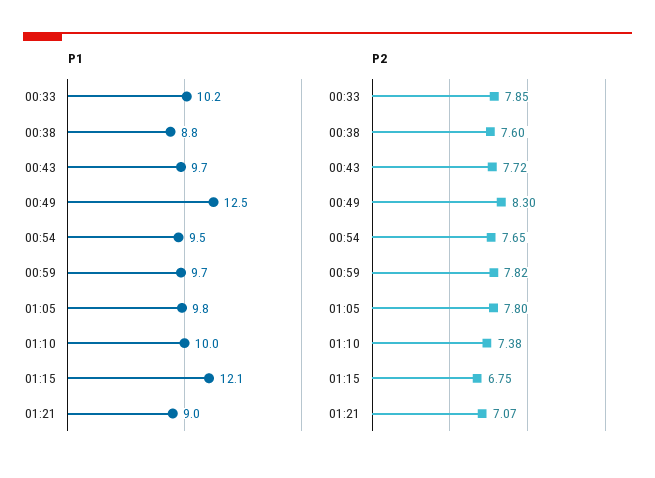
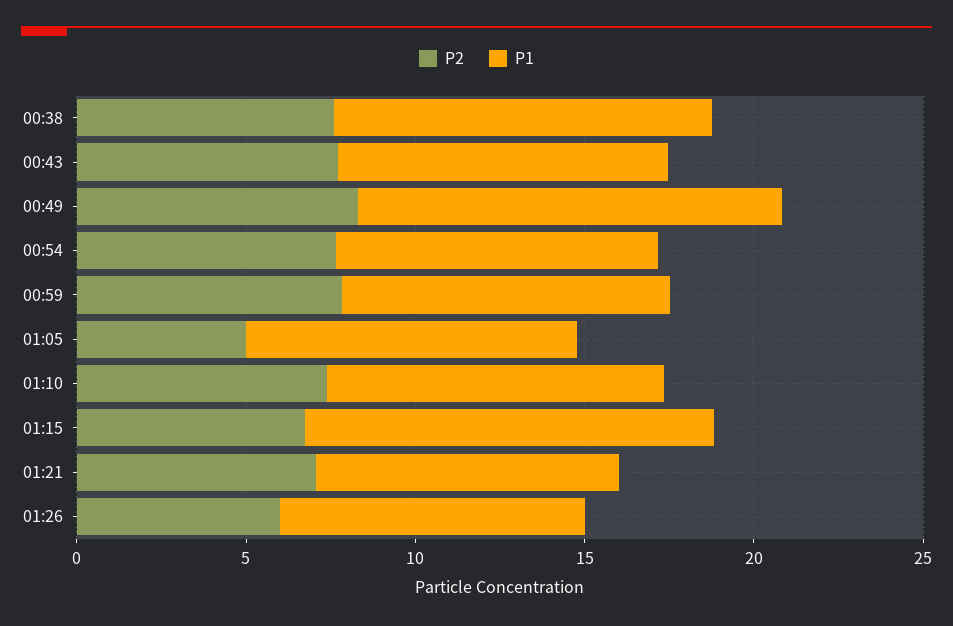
P1, 00:33: 10.2 -> none
P1, 00:38: 8.8 -> 11
P2, 00:33: 7.85 -> none
P2, 01:05: 7.8 -> 5
P2, 01:26: none -> 6
P1, 01:26: none -> 9

